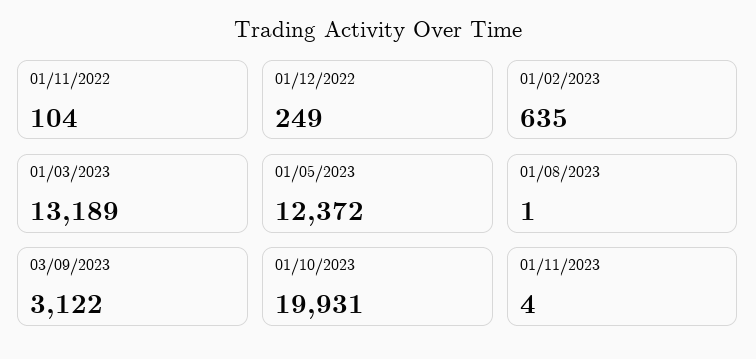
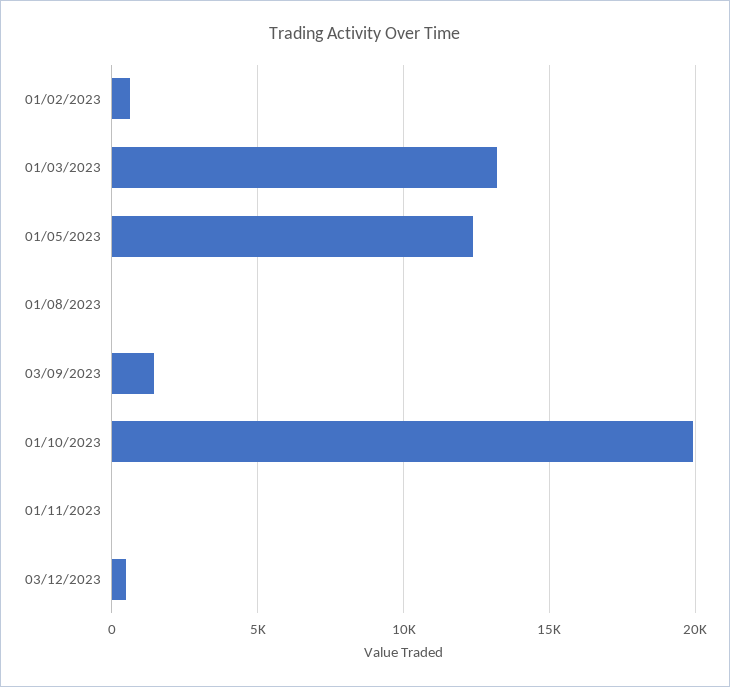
01/11/2022: 104 -> none
01/12/2022: 249 -> none
03/09/2023: 3122 -> 1500
03/12/2023: none -> 500

